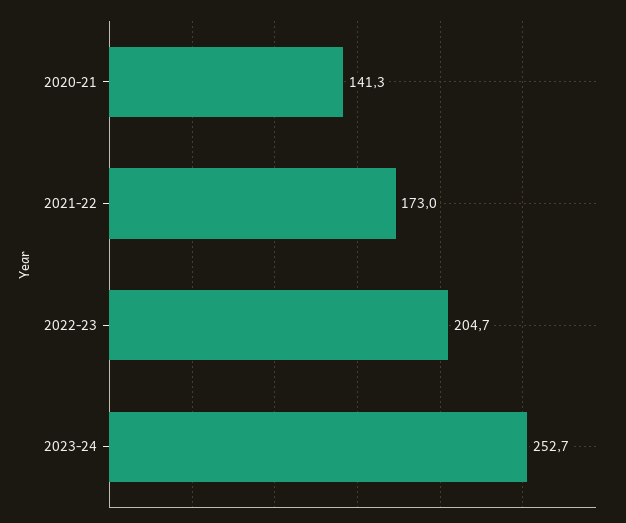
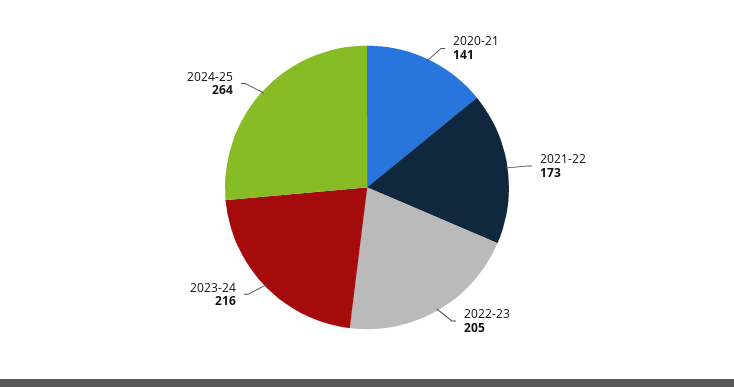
2023-24: 252.7 -> 216
2024-25: none -> 264

